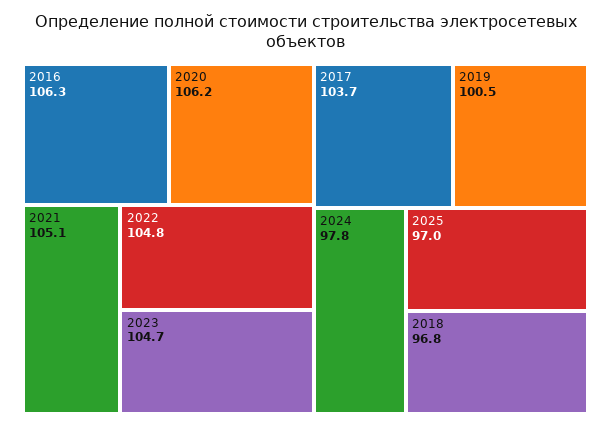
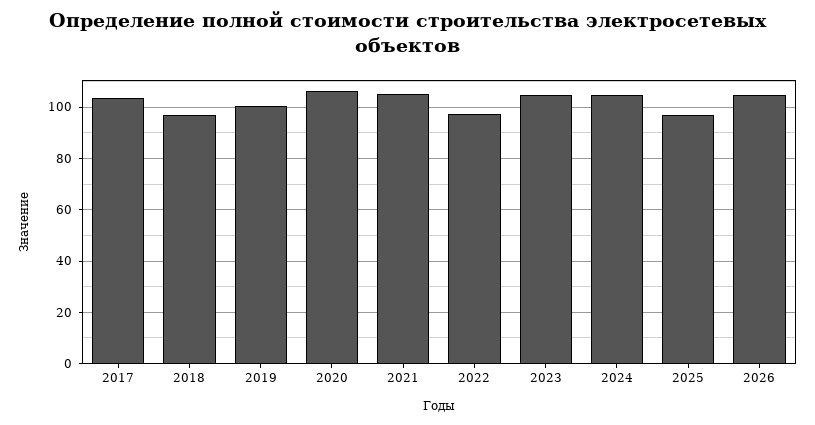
2016: 106.3 -> none
2022: 104.8 -> 97.5
2024: 97.8 -> 105
2026: none -> 105

